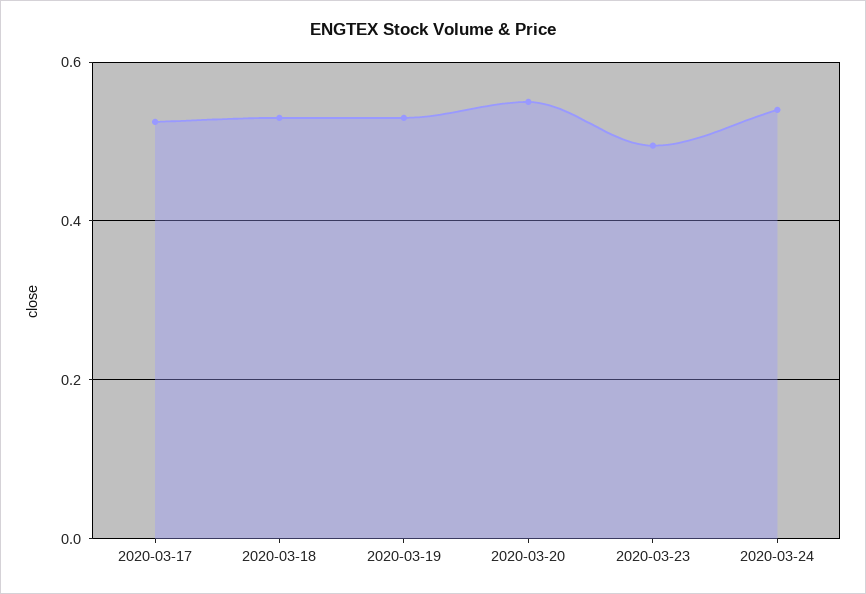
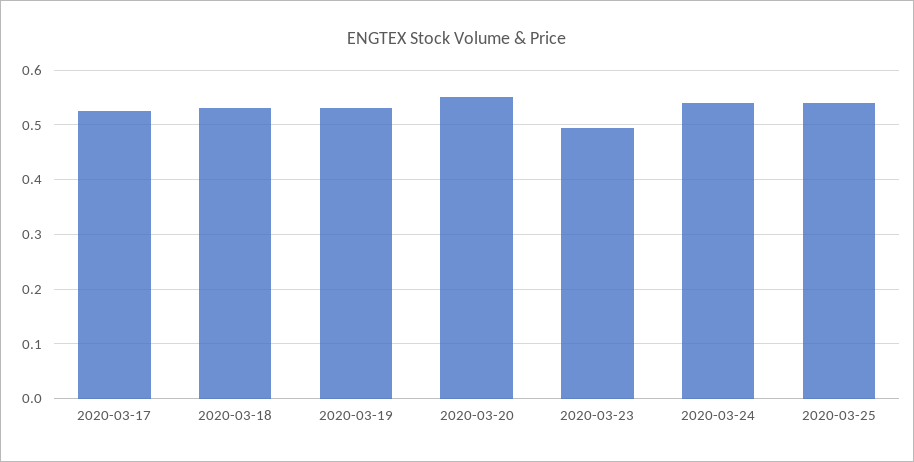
2020-03-25: none -> 0.54

